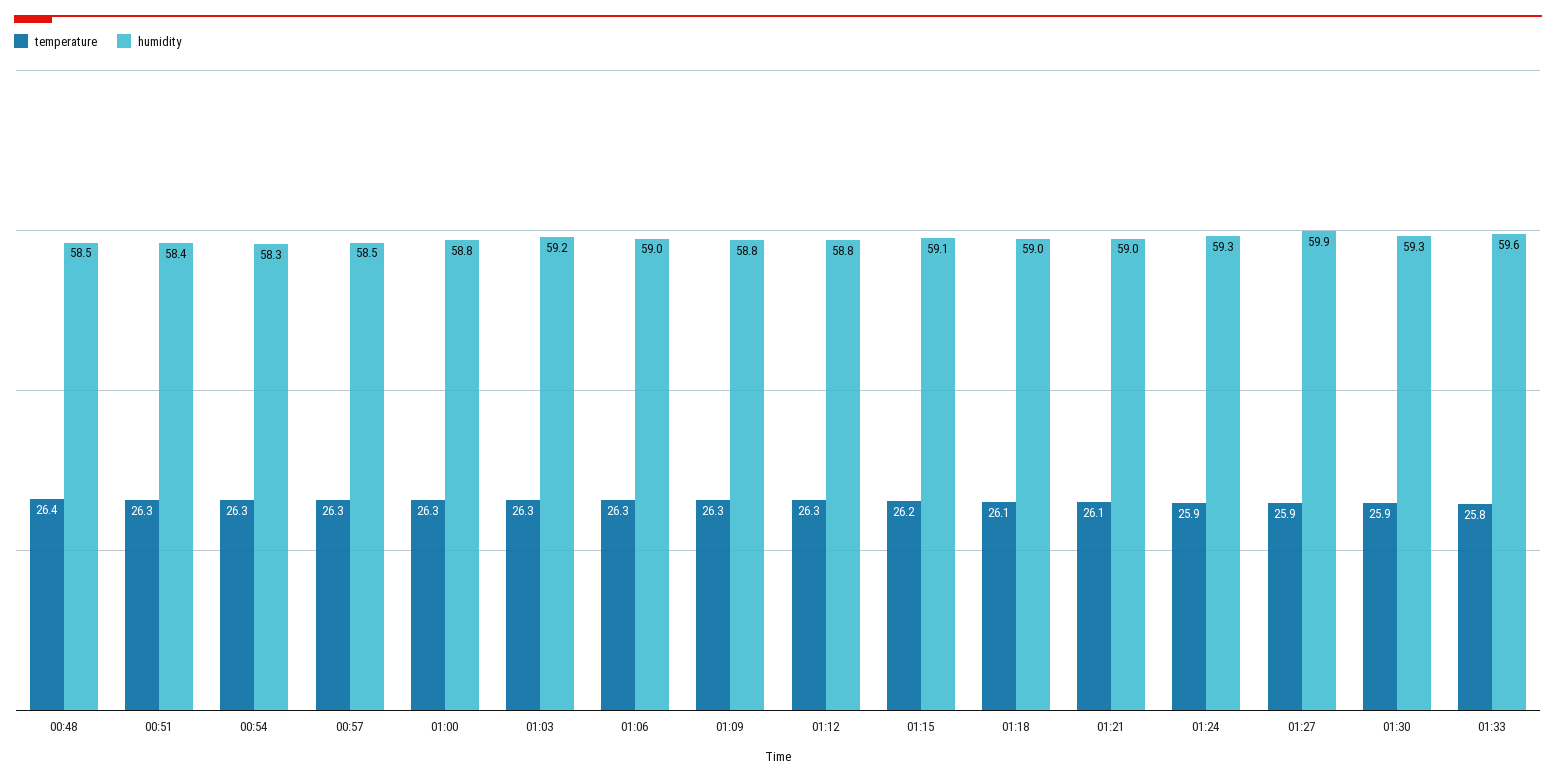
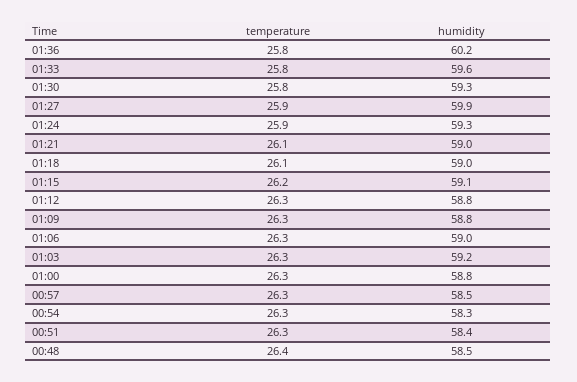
temperature, 01:30: 25.9 -> 25.8
temperature, 01:36: none -> 25.8
humidity, 01:36: none -> 60.2

